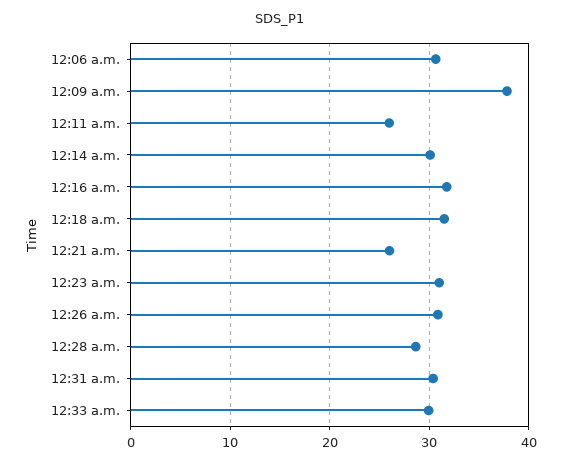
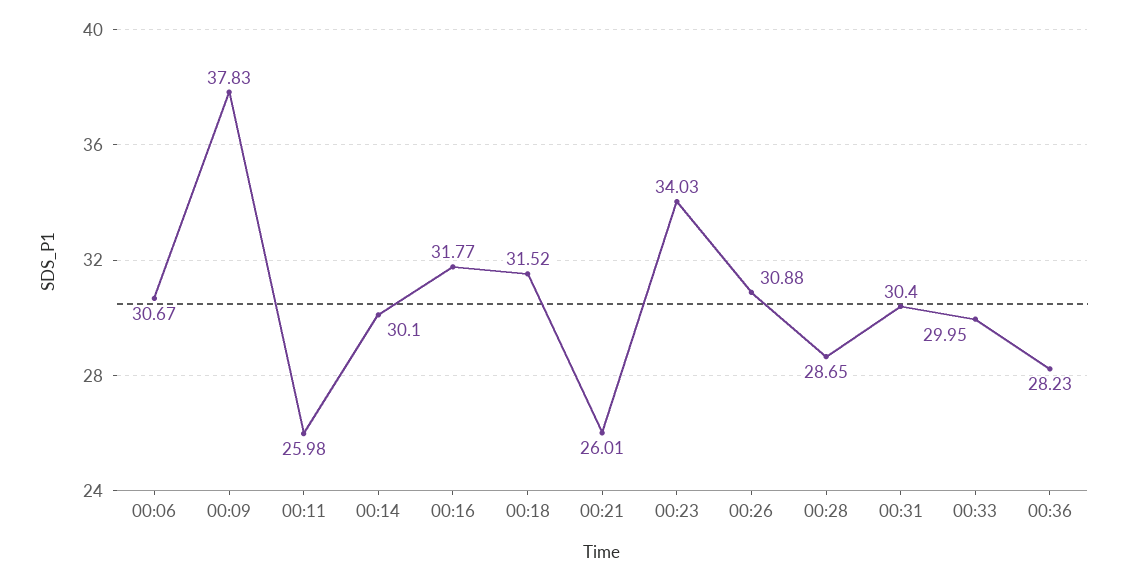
12:23 a.m.: 31 -> 34.03
00:36: none -> 28.23

